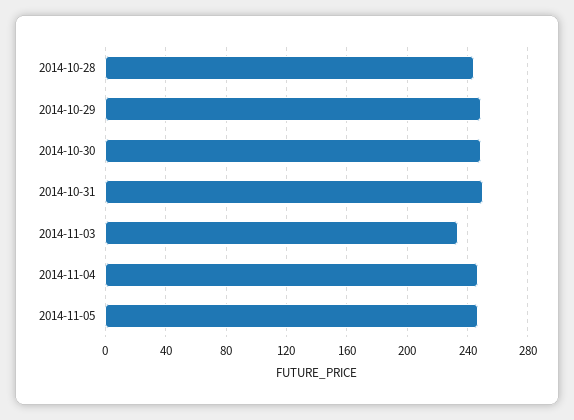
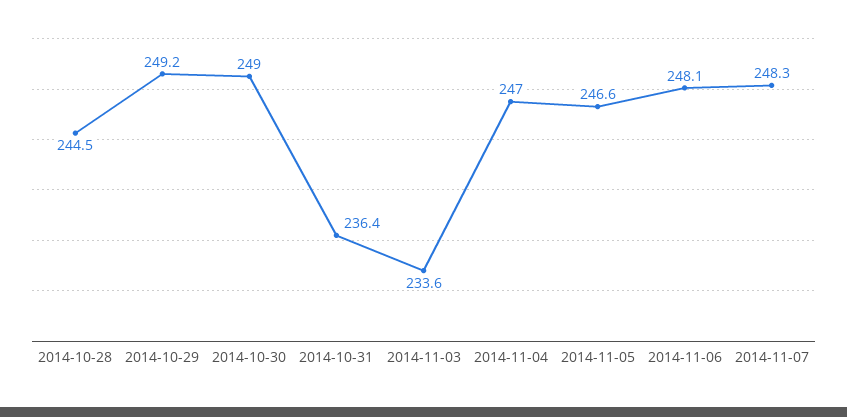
2014-10-31: 250 -> 236.4
2014-11-06: none -> 248.1
2014-11-07: none -> 248.3

